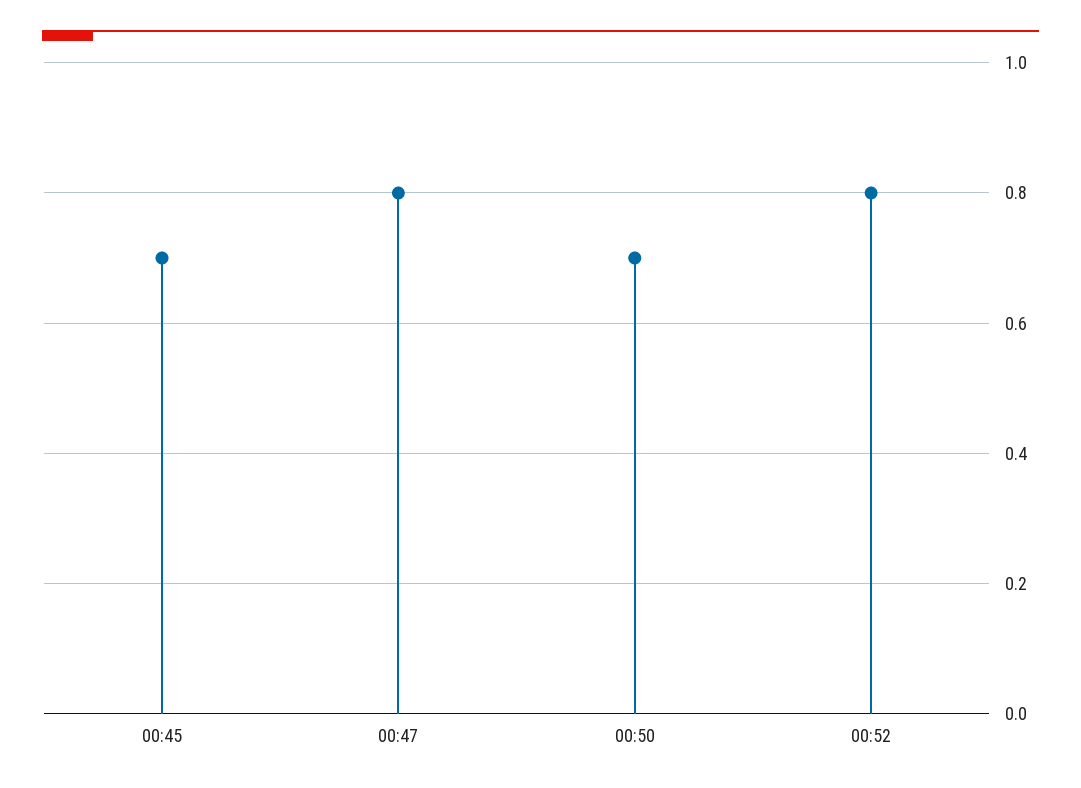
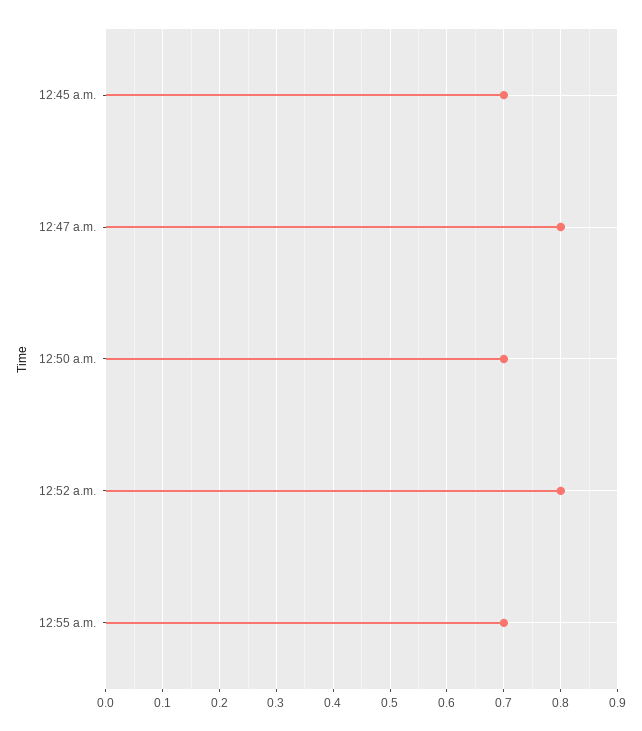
12:55 a.m.: none -> 0.7

